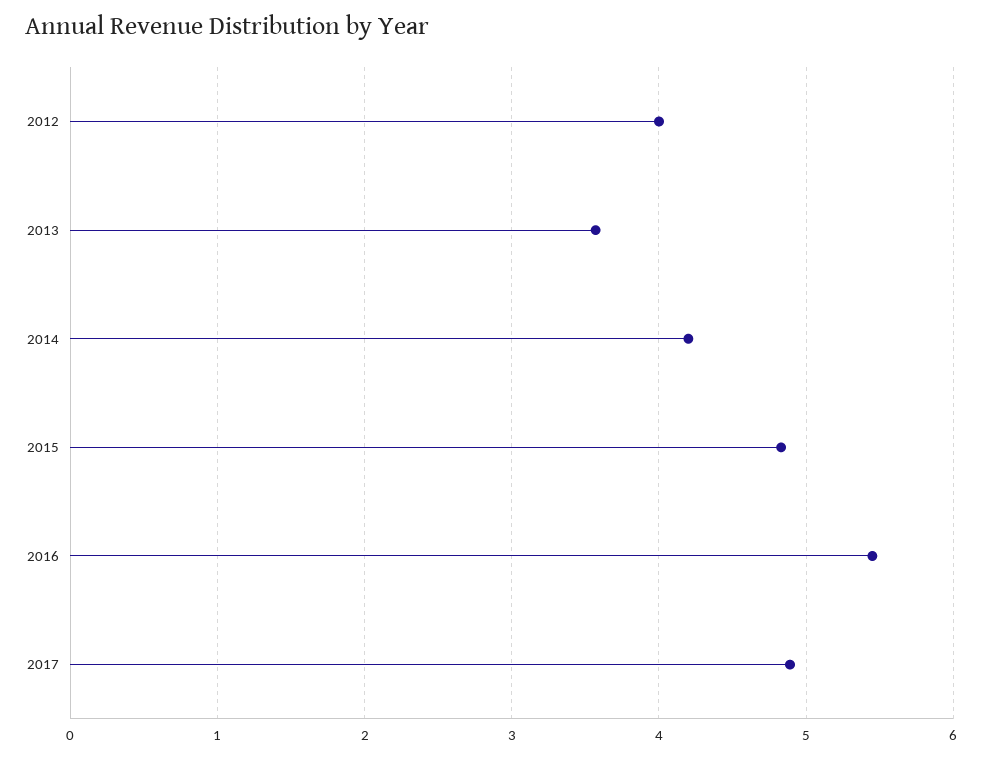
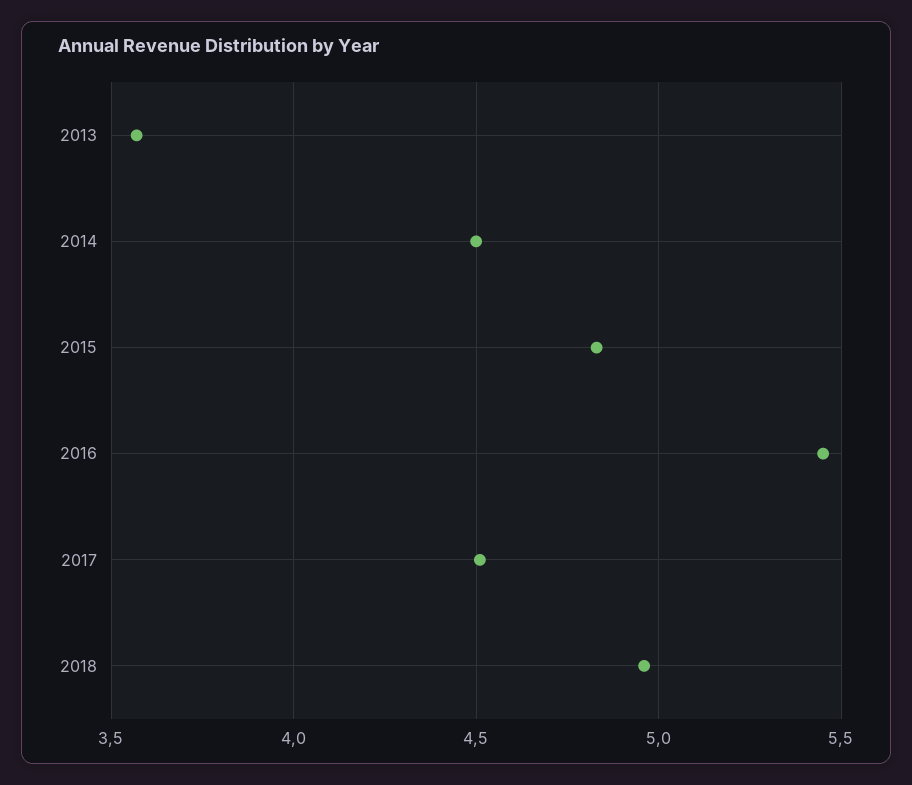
2012: 4 -> none
2014: 4.2 -> 4.5
2017: 4.9 -> 4.5
2018: none -> 4.95

